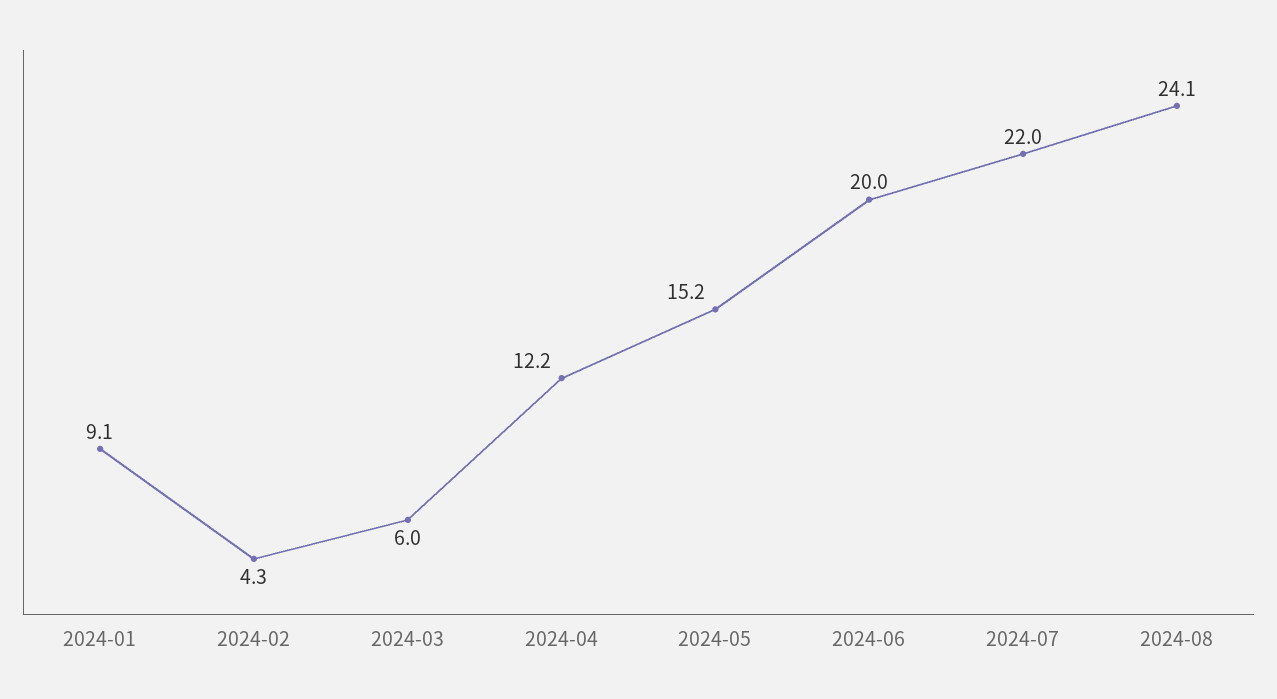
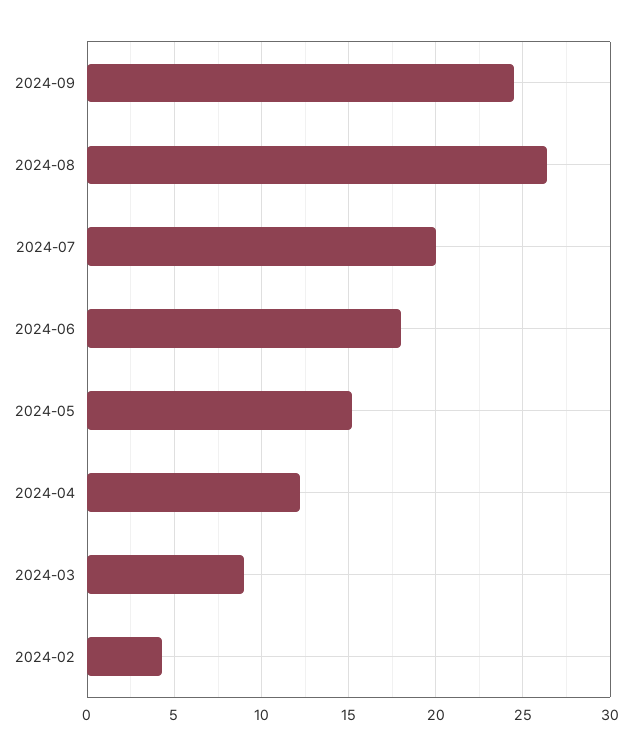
2024-01: 9.1 -> none
2024-03: 6 -> 9
2024-06: 20 -> 18
2024-07: 22 -> 20
2024-08: 24.1 -> 26.5
2024-09: none -> 24.5

